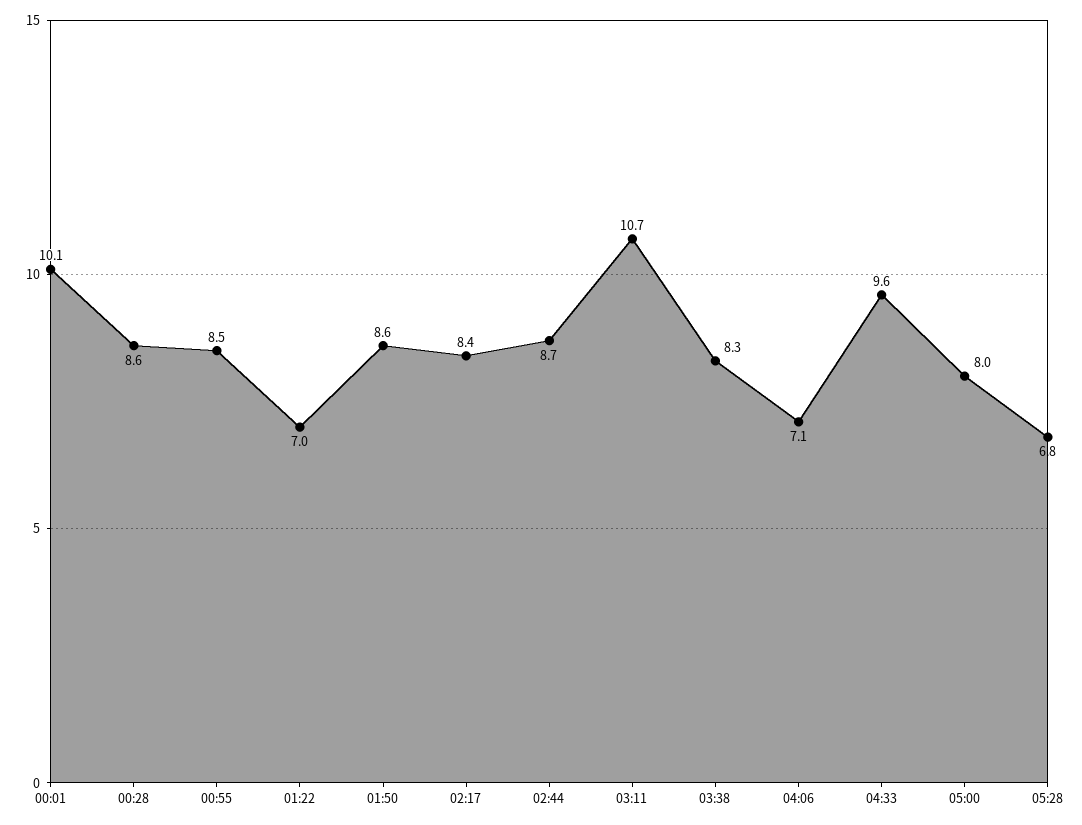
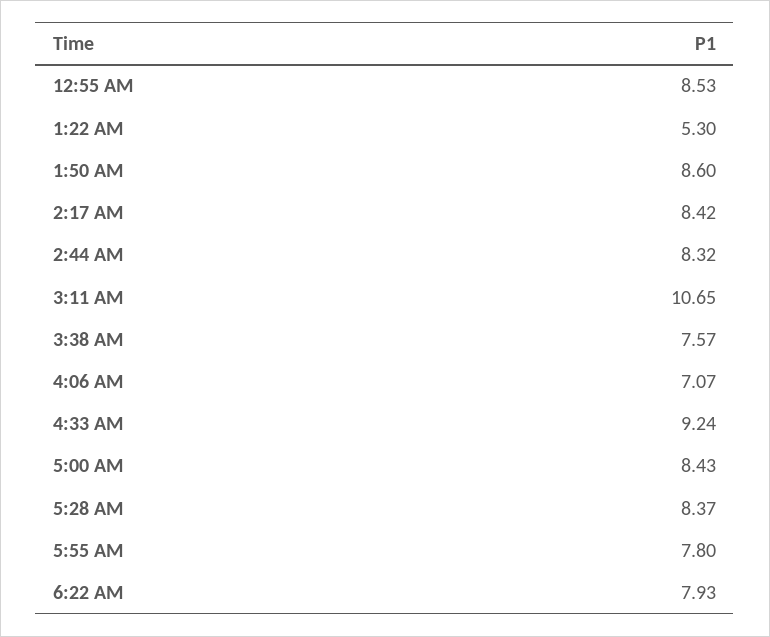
00:01: 10.1 -> none
00:28: 8.6 -> none
01:22: 7 -> 5.3
02:44: 8.7 -> 8.32
03:38: 8.3 -> 7.57
04:33: 9.6 -> 9.24
05:00: 8 -> 8.43
05:28: 6.8 -> 8.37
5:55 AM: none -> 7.8
6:22 AM: none -> 7.93

